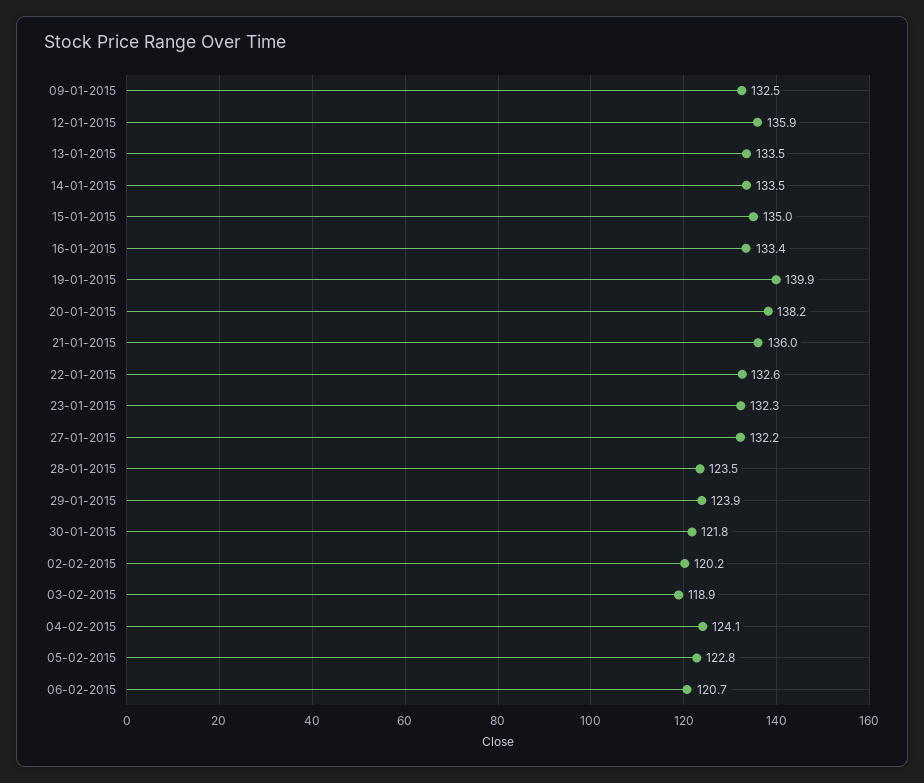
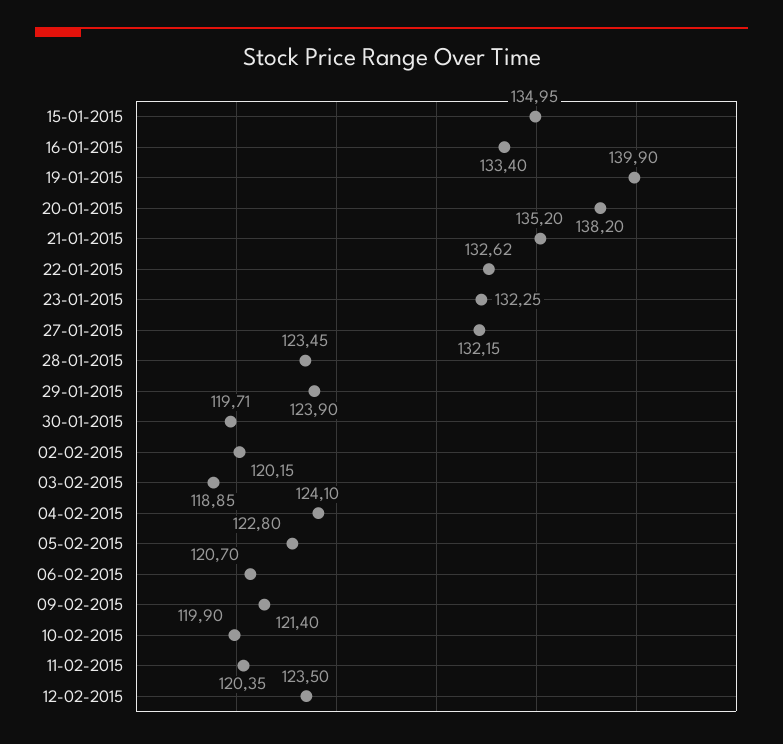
09-01-2015: 132.5 -> none
12-01-2015: 135.9 -> none
13-01-2015: 133.5 -> none
14-01-2015: 133.5 -> none
21-01-2015: 136 -> 135.2
30-01-2015: 121.8 -> 119.71
09-02-2015: none -> 121.4
10-02-2015: none -> 119.9
11-02-2015: none -> 120.35
12-02-2015: none -> 123.5

